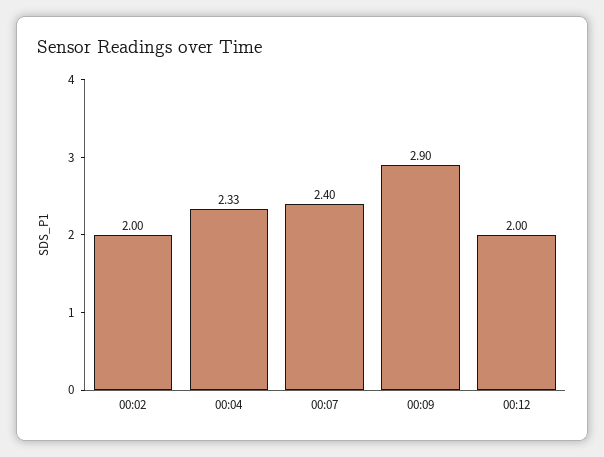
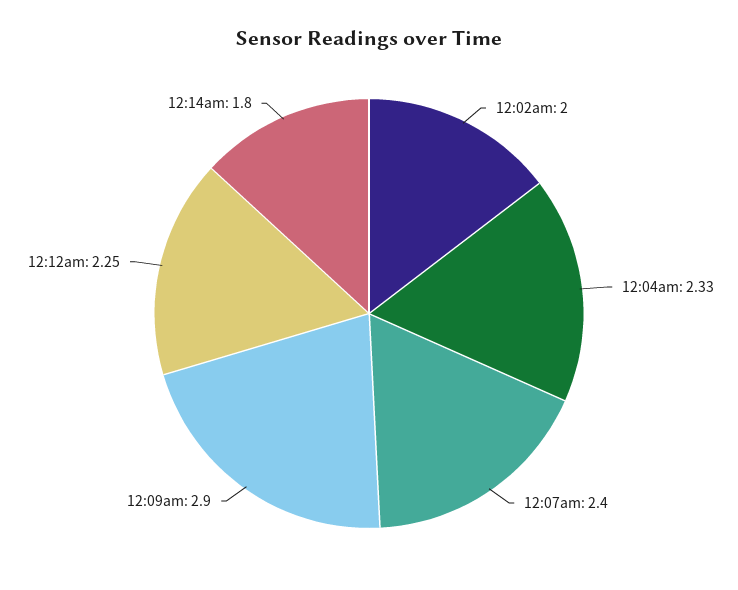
00:12: 2 -> 2.25
12:14am: none -> 1.8

